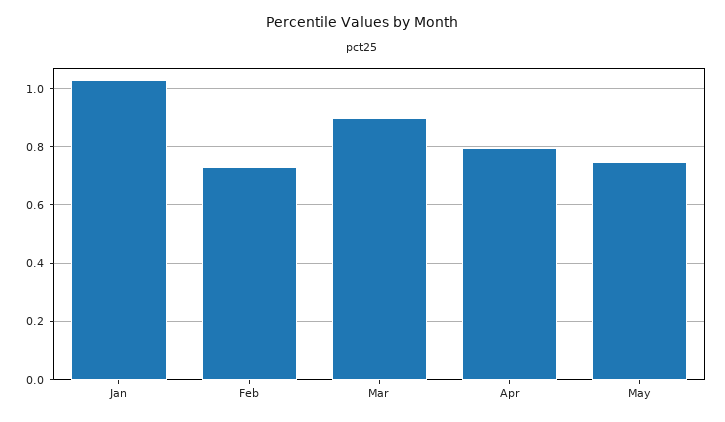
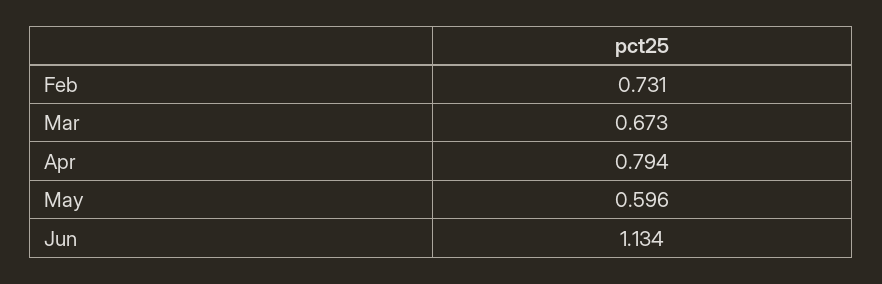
Jan: 1.025 -> none
Mar: 0.9 -> 0.673
May: 0.75 -> 0.596
Jun: none -> 1.134

